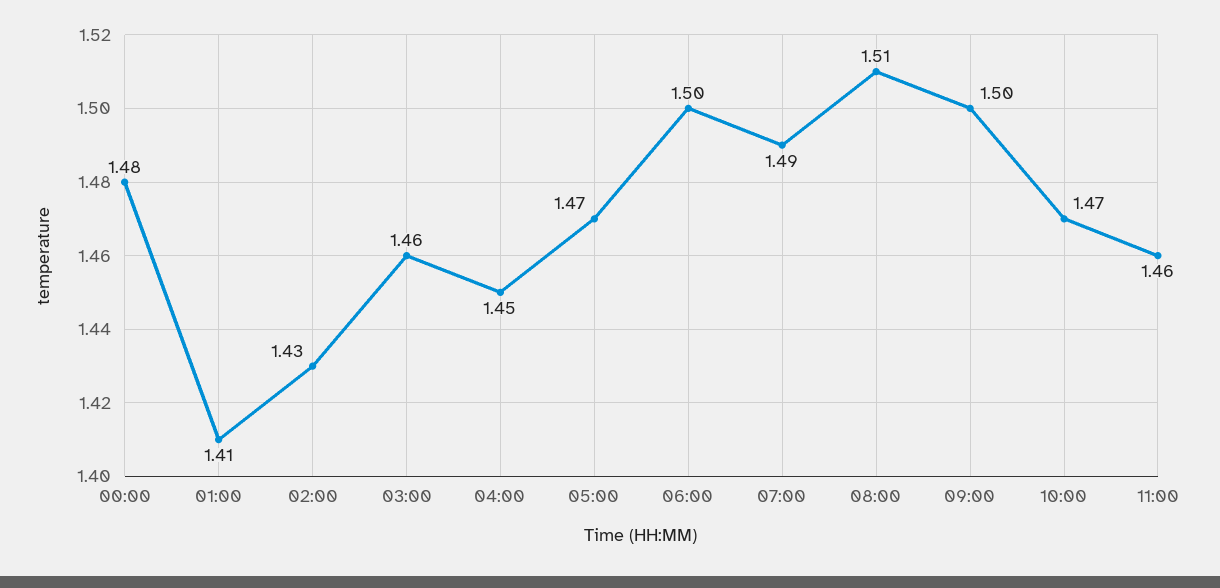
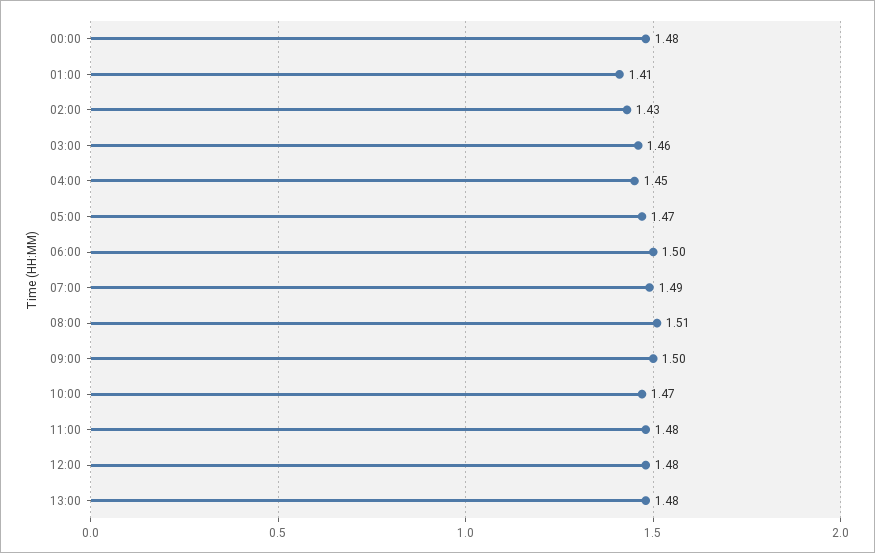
11:00: 1.46 -> 1.48
12:00: none -> 1.48
13:00: none -> 1.48

